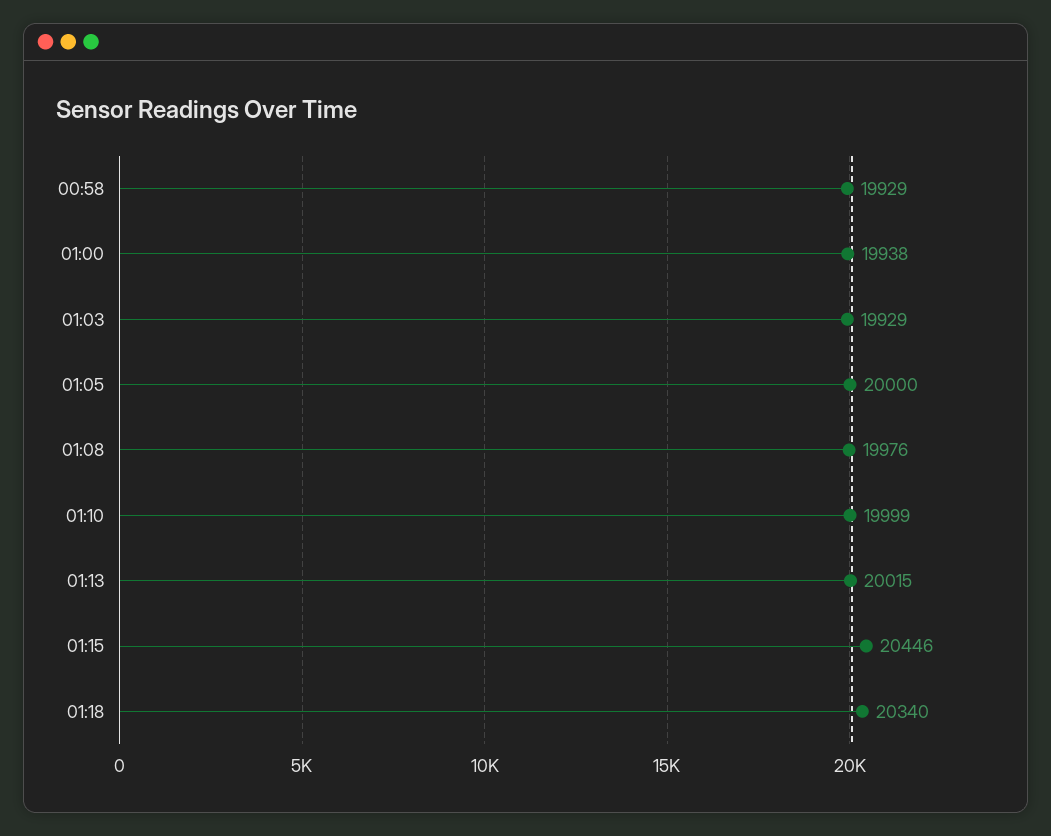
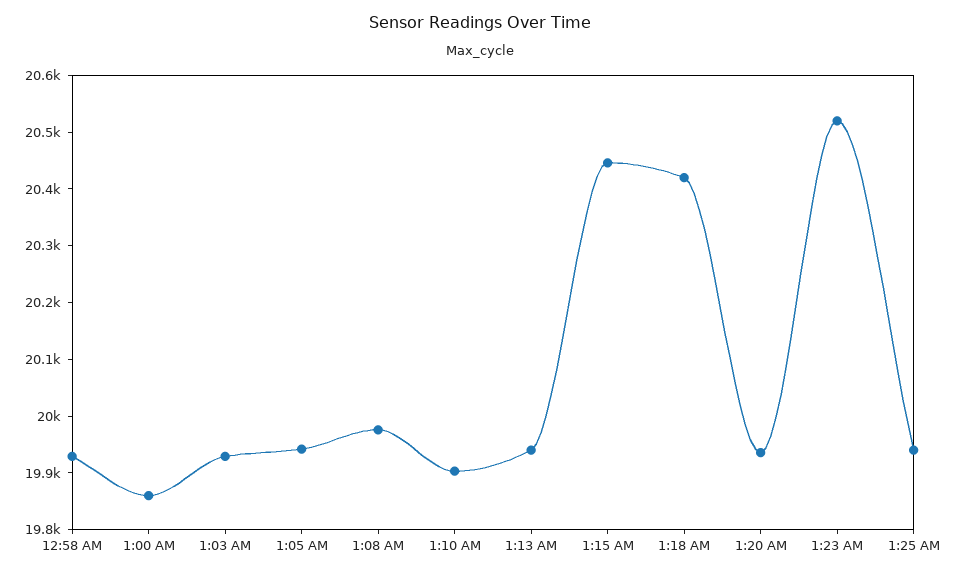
01:00: 19938 -> 19860
01:05: 20000 -> 19940
01:10: 19999 -> 19900
01:13: 20015 -> 19940
01:18: 20340 -> 20420
1:20 AM: none -> 19940
1:23 AM: none -> 20520
1:25 AM: none -> 19940

